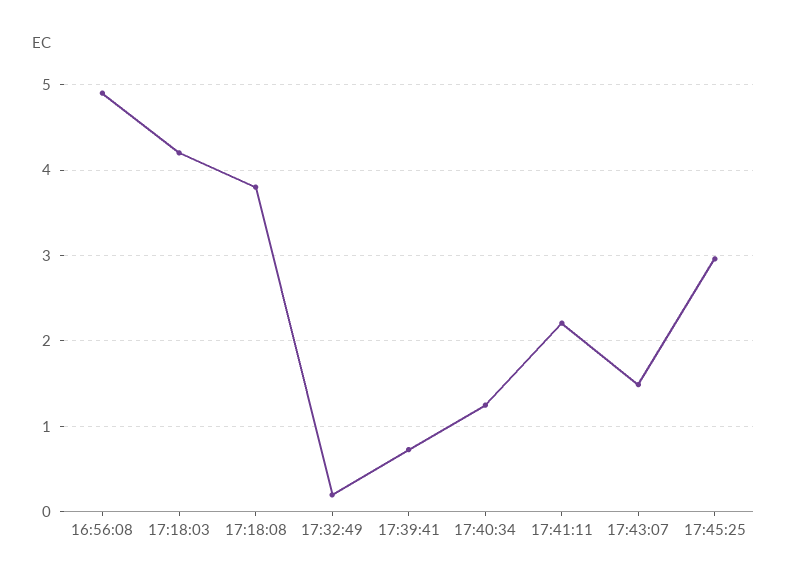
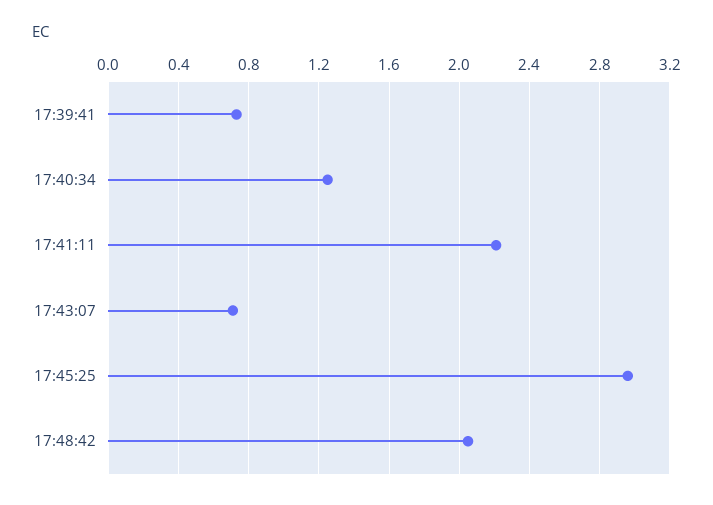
16:56:08: 4.9 -> none
17:18:03: 4.2 -> none
17:18:08: 3.8 -> none
17:32:49: 0.2 -> none
17:43:07: 1.5 -> 0.7
17:48:42: none -> 2.05

